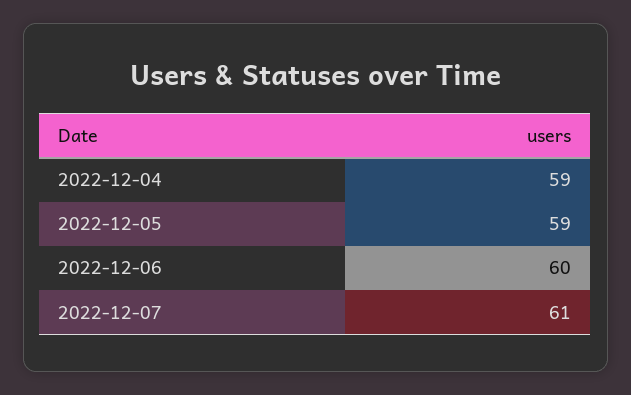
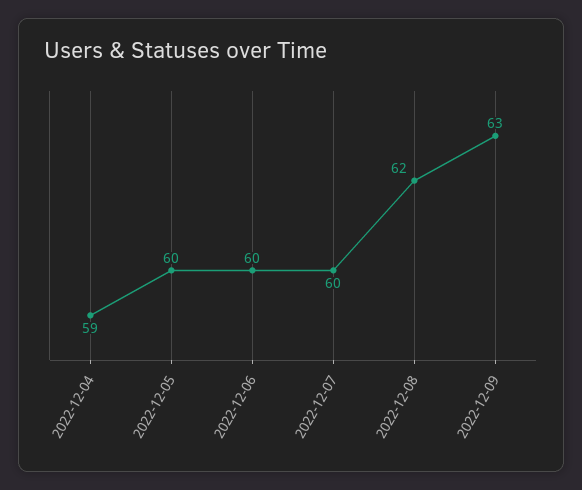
2022-12-05: 59 -> 60
2022-12-07: 61 -> 60
2022-12-08: none -> 62
2022-12-09: none -> 63

